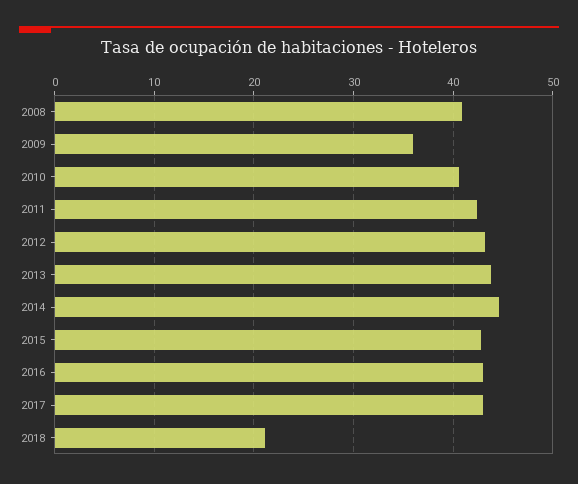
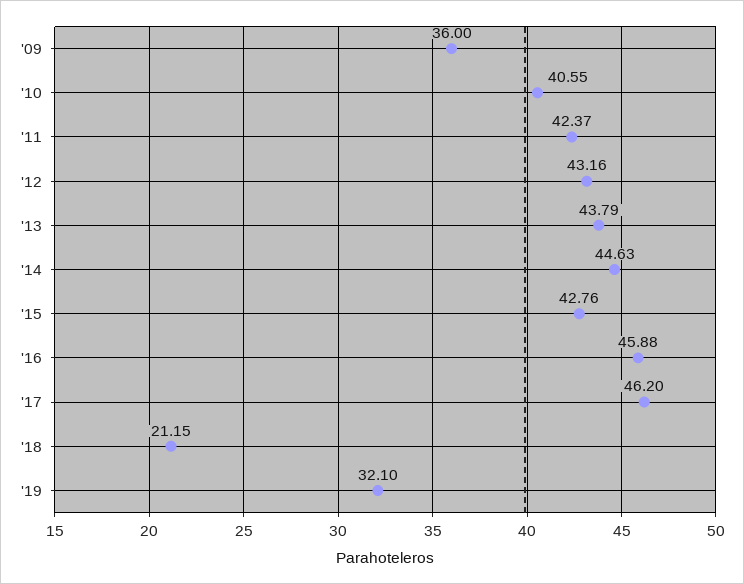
2008: 41 -> none
2016: 43 -> 45.88
2017: 43 -> 46.2
'19: none -> 32.1

